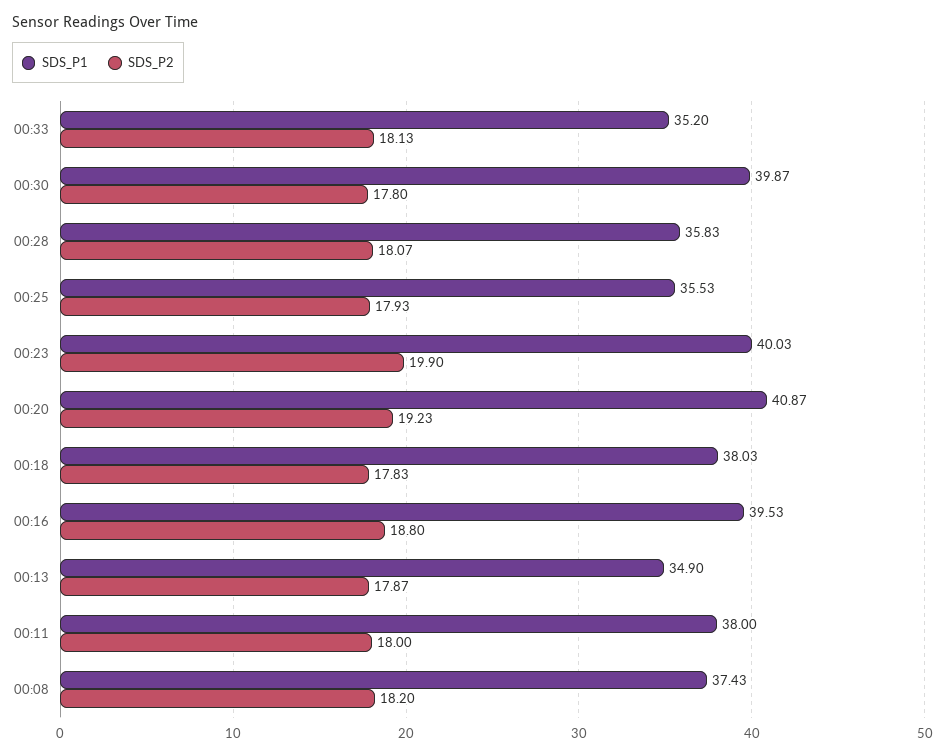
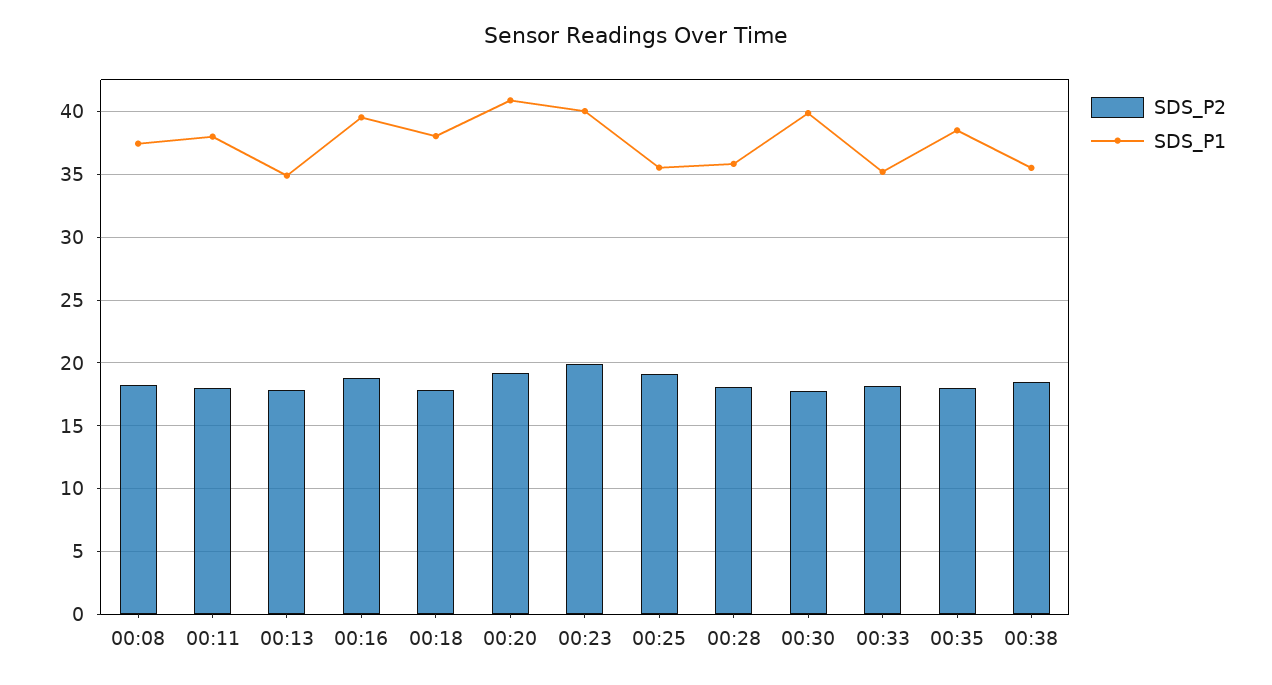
SDS_P2, 00:25: 17.93 -> 19
SDS_P2, 00:35: none -> 18
SDS_P1, 00:35: none -> 38.5
SDS_P2, 00:38: none -> 18.5
SDS_P1, 00:38: none -> 35.5

